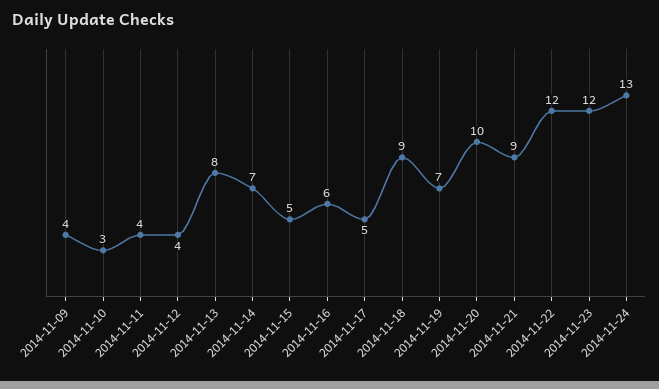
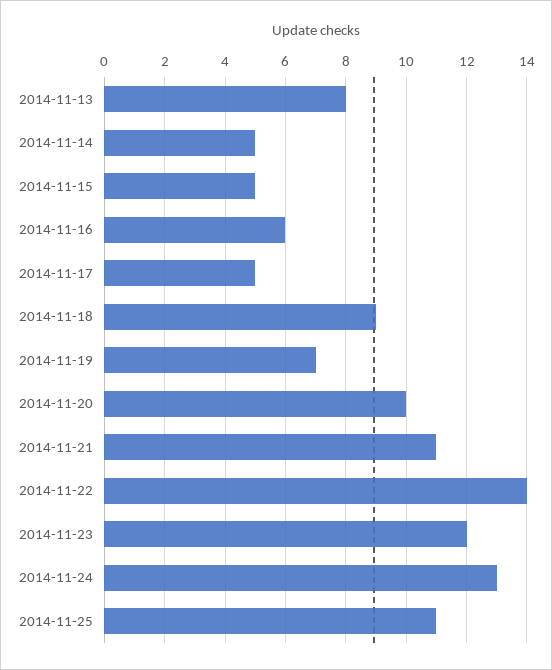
2014-11-09: 4 -> none
2014-11-10: 3 -> none
2014-11-11: 4 -> none
2014-11-12: 4 -> none
2014-11-14: 7 -> 5
2014-11-21: 9 -> 11
2014-11-22: 12 -> 14
2014-11-25: none -> 11

